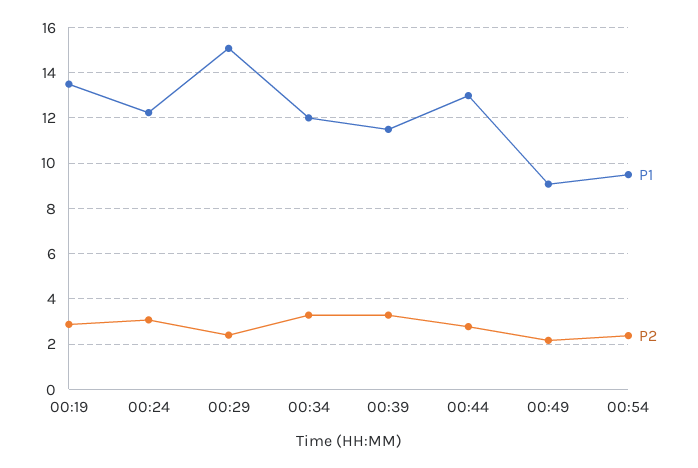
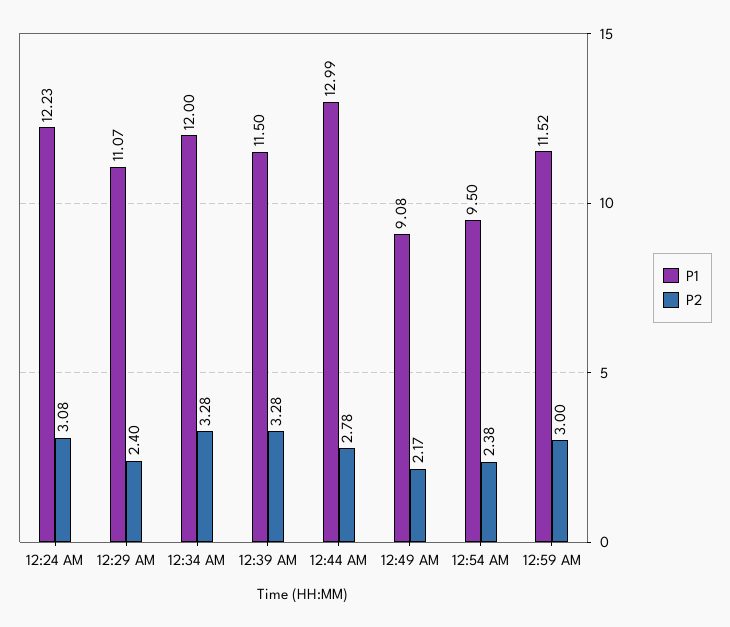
P1, 00:19: 13.5 -> none
P2, 00:19: 3 -> none
P1, 00:29: 15 -> 11.07
P1, 12:59 AM: none -> 11.52
P2, 12:59 AM: none -> 3

